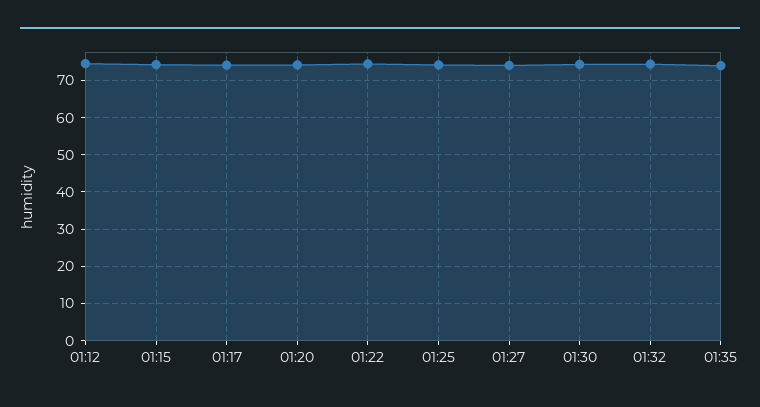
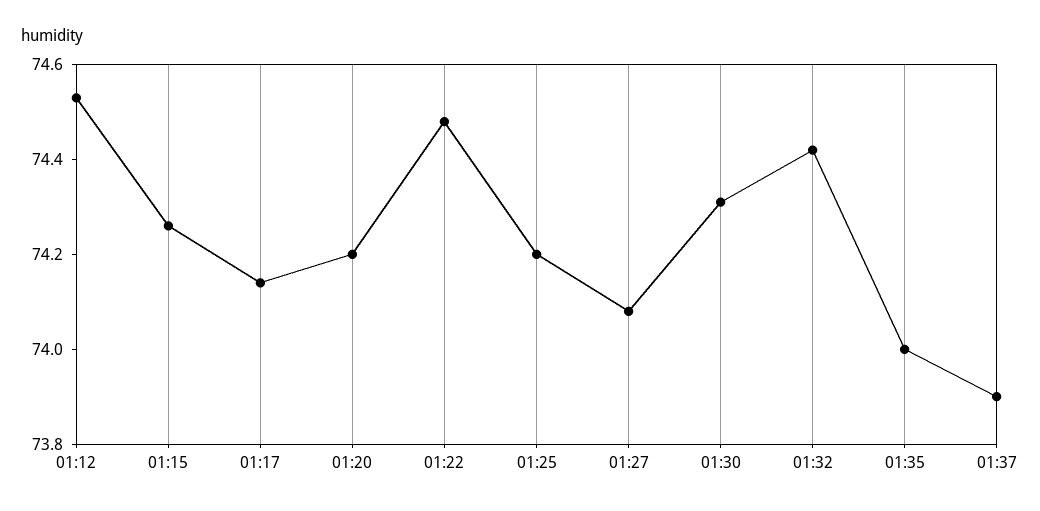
01:37: none -> 73.9

